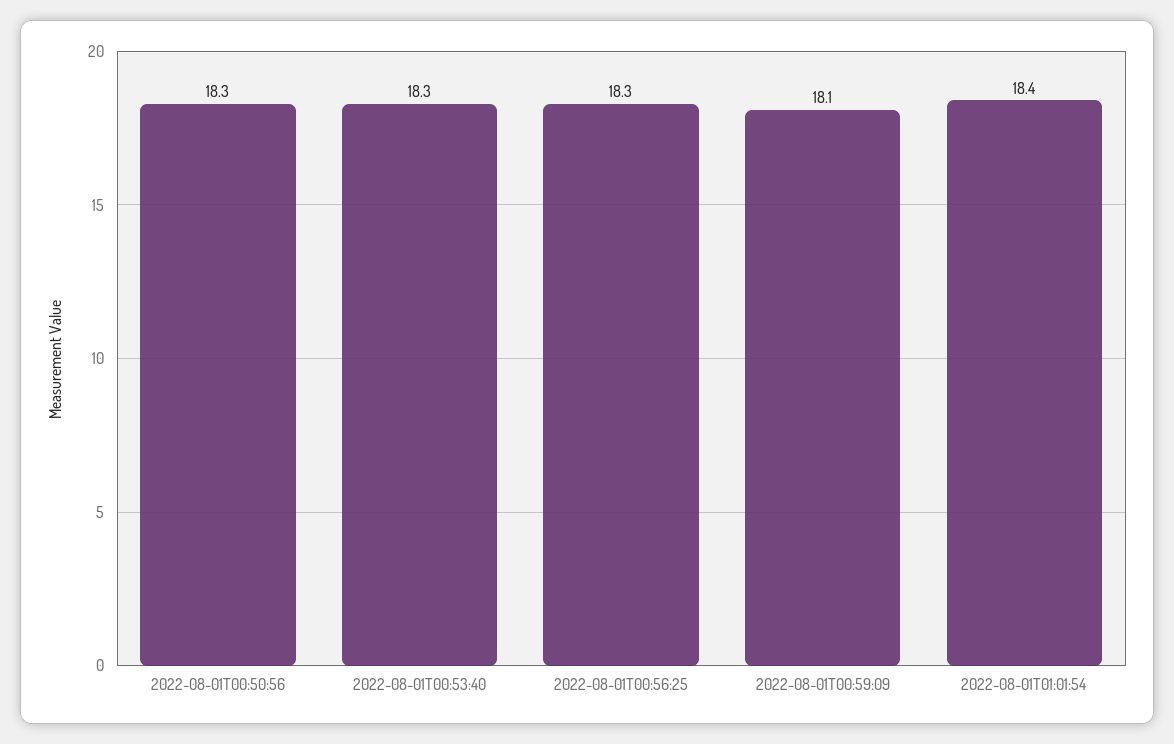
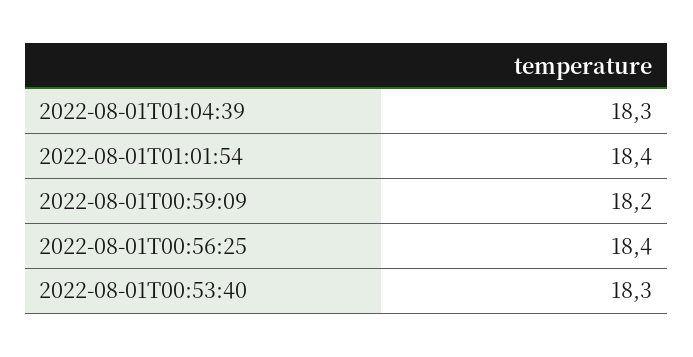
2022-08-01T00:50:56: 18.3 -> none
2022-08-01T00:56:25: 18.3 -> 18.4
2022-08-01T00:59:09: 18.1 -> 18.2
2022-08-01T01:04:39: none -> 18.3

